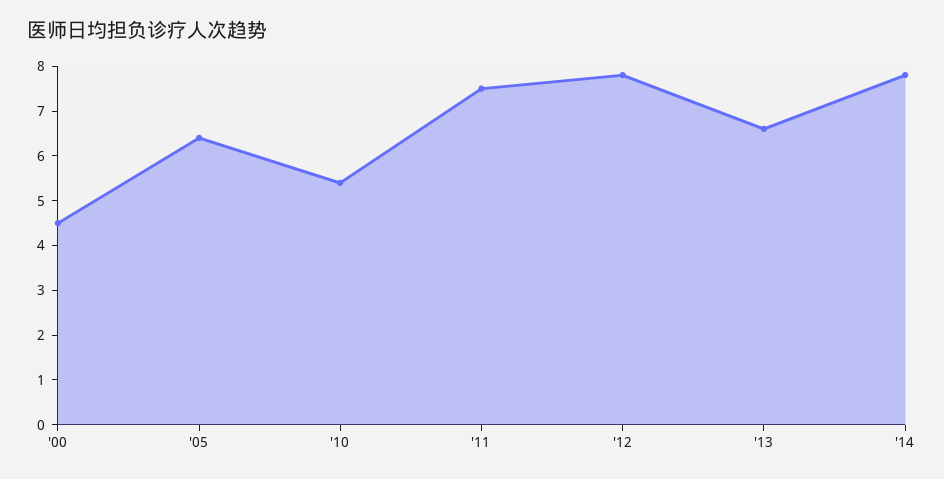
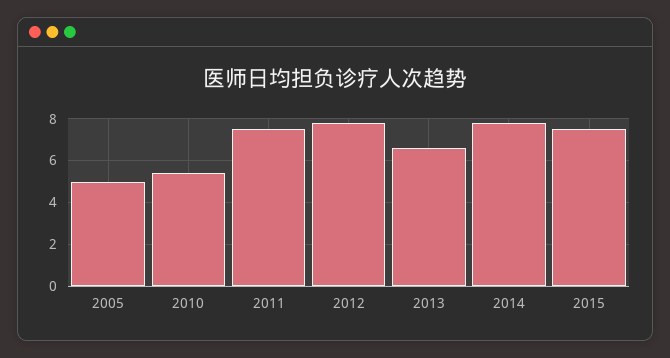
'00: 4.5 -> none
'05: 6.5 -> 5
2015: none -> 7.5

